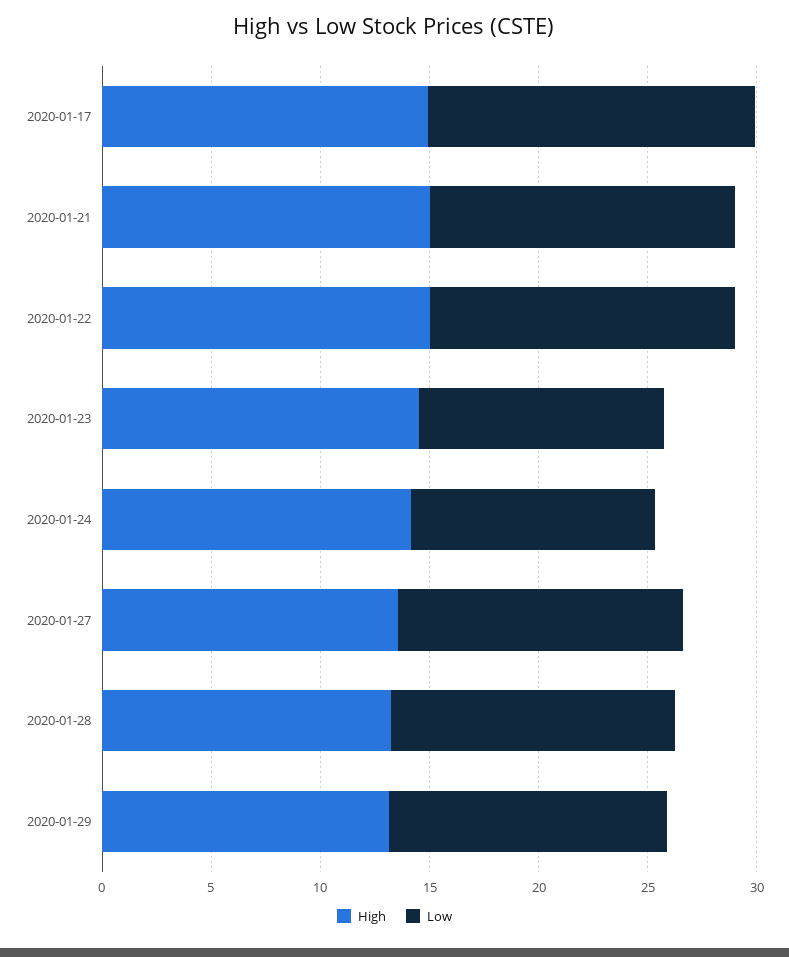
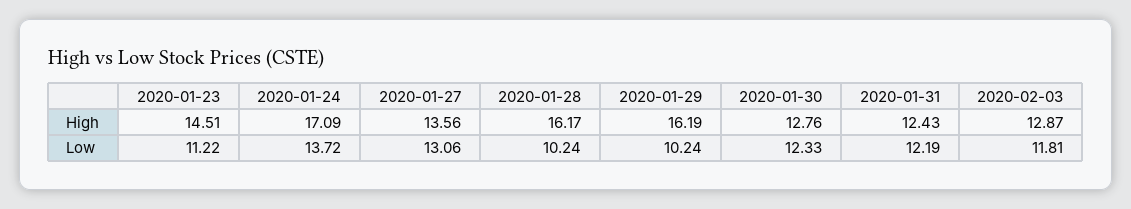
High, 2020-01-17: 15 -> none
Low, 2020-01-17: 15 -> none
High, 2020-01-21: 15 -> none
Low, 2020-01-21: 14 -> none
High, 2020-01-22: 15 -> none
Low, 2020-01-22: 14 -> none
High, 2020-01-24: 14 -> 17.09
Low, 2020-01-24: 11 -> 13.72
High, 2020-01-28: 13 -> 16.17
Low, 2020-01-28: 13 -> 10.24
High, 2020-01-29: 13 -> 16.19
Low, 2020-01-29: 13 -> 10.24
High, 2020-01-30: none -> 12.76
High, 2020-01-31: none -> 12.43
High, 2020-02-03: none -> 12.87
Low, 2020-01-30: none -> 12.33
Low, 2020-01-31: none -> 12.19
Low, 2020-02-03: none -> 11.81

